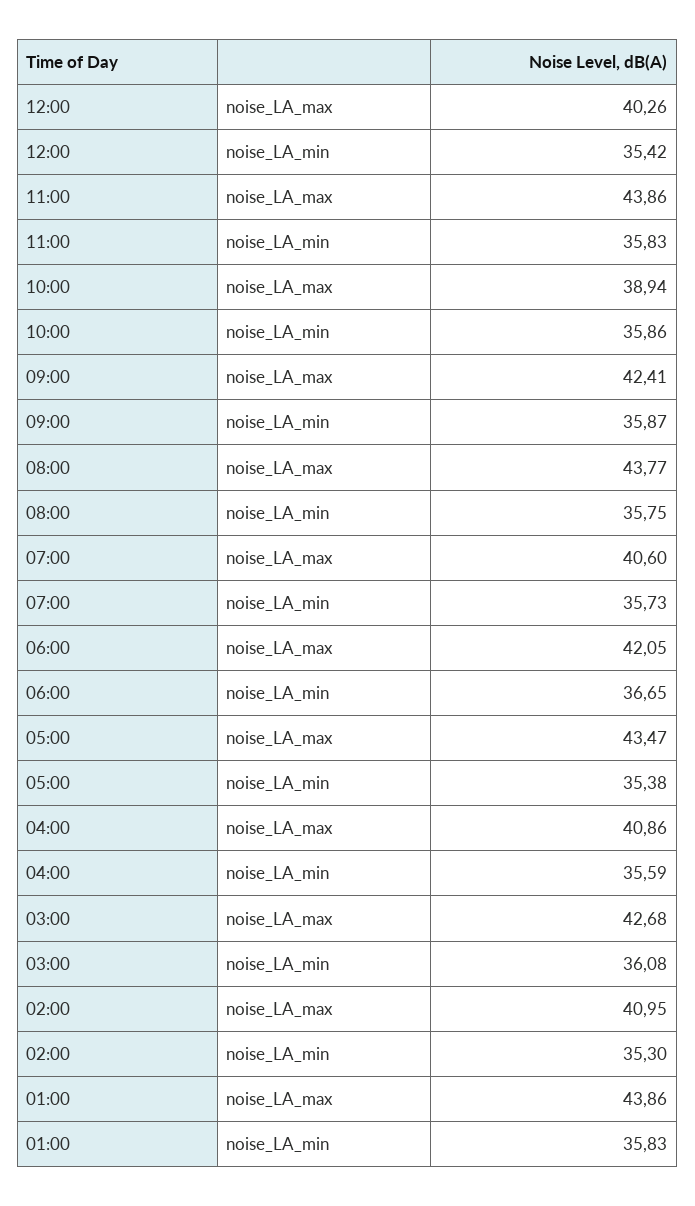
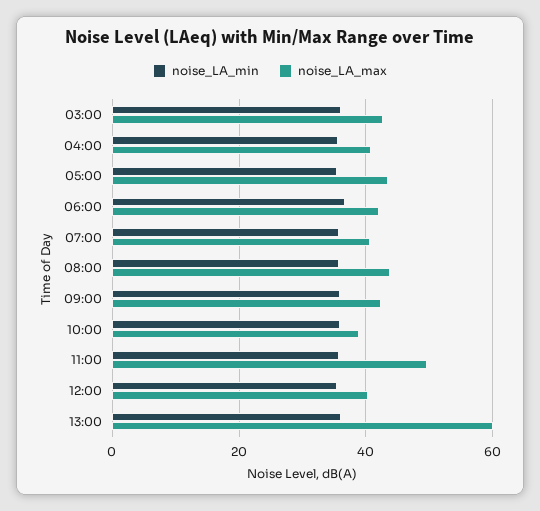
noise_LA_max, 11:00: 43.86 -> 50
noise_LA_max, 02:00: 40.95 -> none
noise_LA_min, 02:00: 35.3 -> none
noise_LA_max, 01:00: 43.86 -> none
noise_LA_min, 01:00: 35.83 -> none
noise_LA_min, 13:00: none -> 36
noise_LA_max, 13:00: none -> 60

